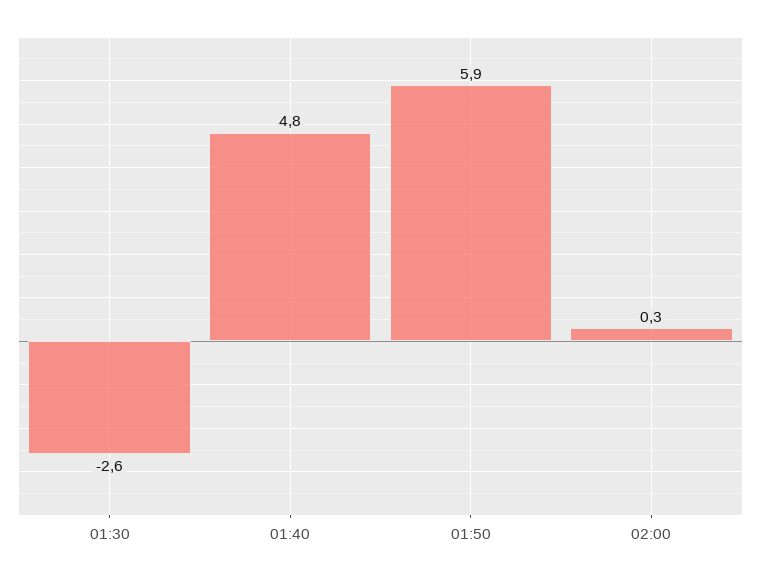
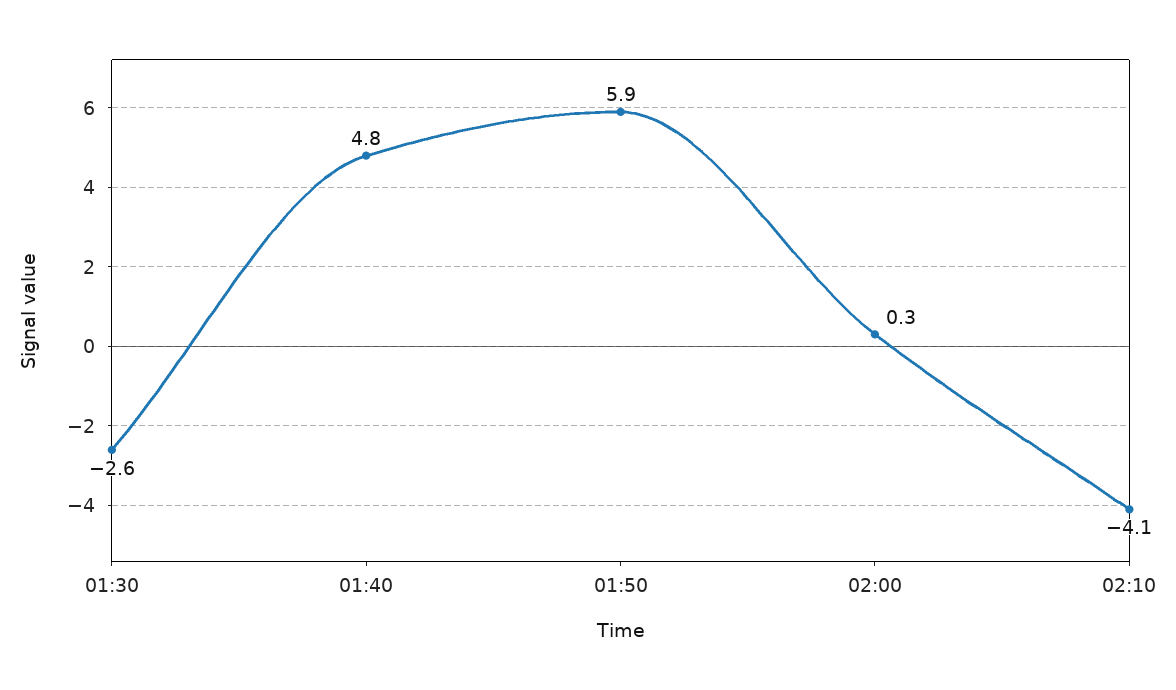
02:10: none -> -4.1

